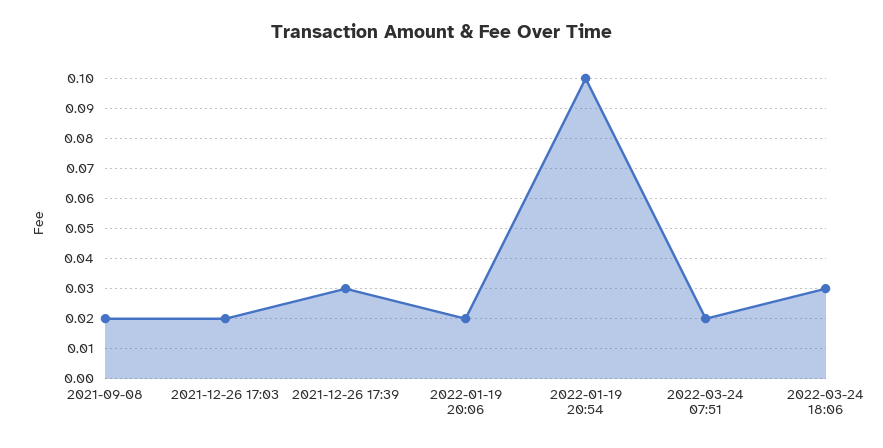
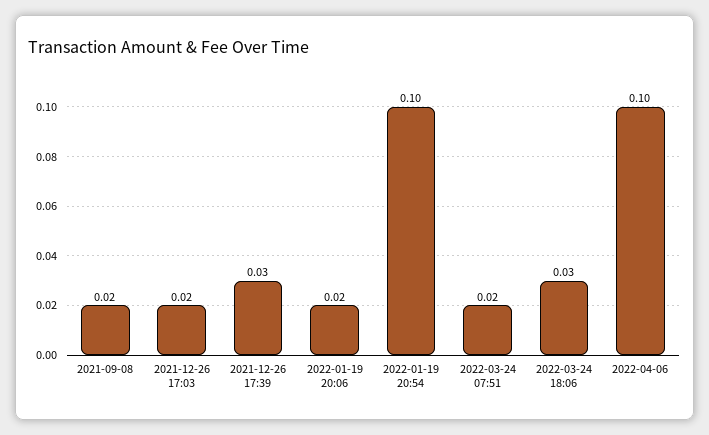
2022-04-06: none -> 0.1

